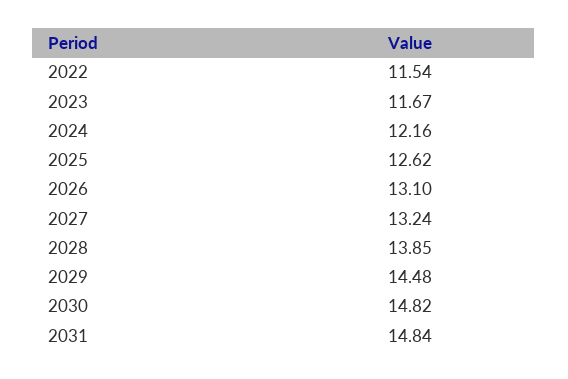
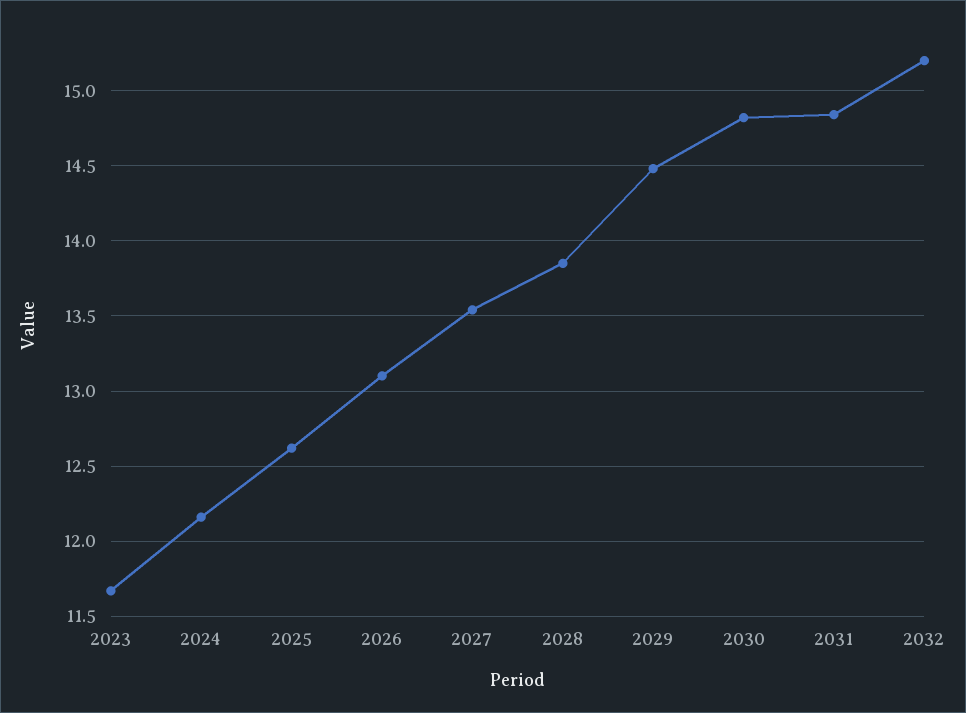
2022: 11.54 -> none
2027: 13.24 -> 13.55
2032: none -> 15.2

